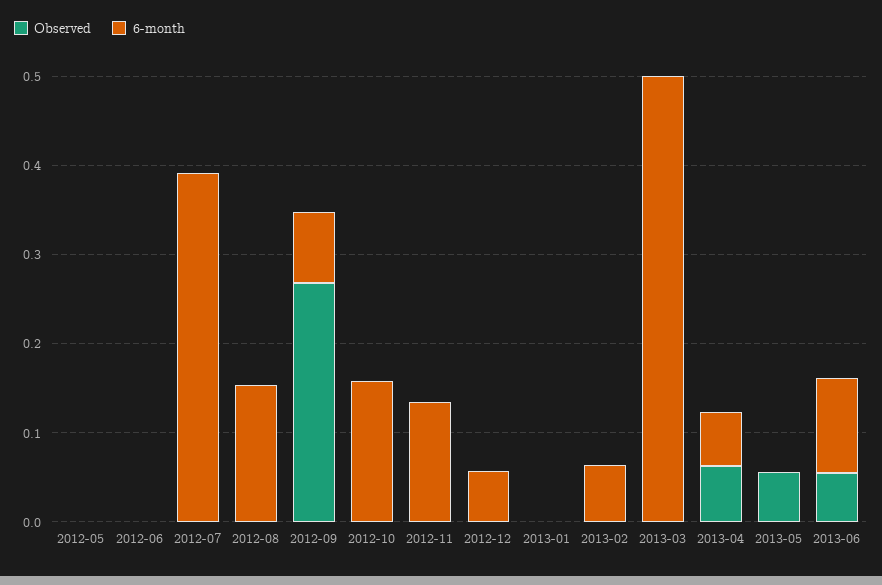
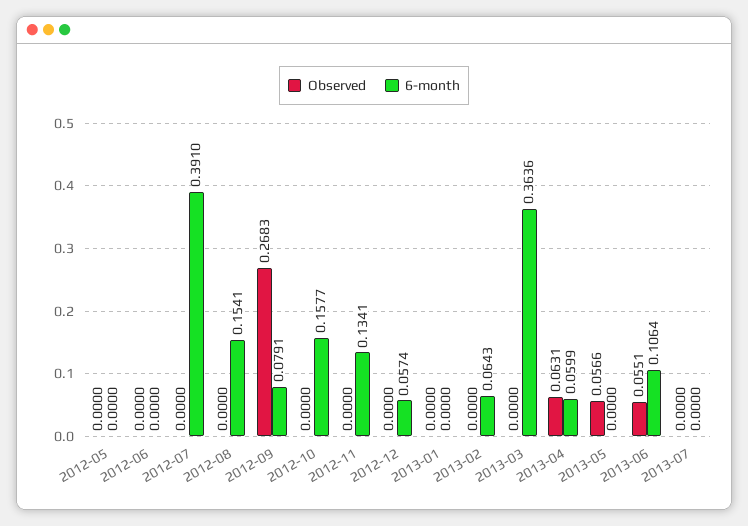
6-month, 2013-03: 0.5 -> 0.3636
Observed, 2013-07: none -> 0
6-month, 2013-07: none -> 0

